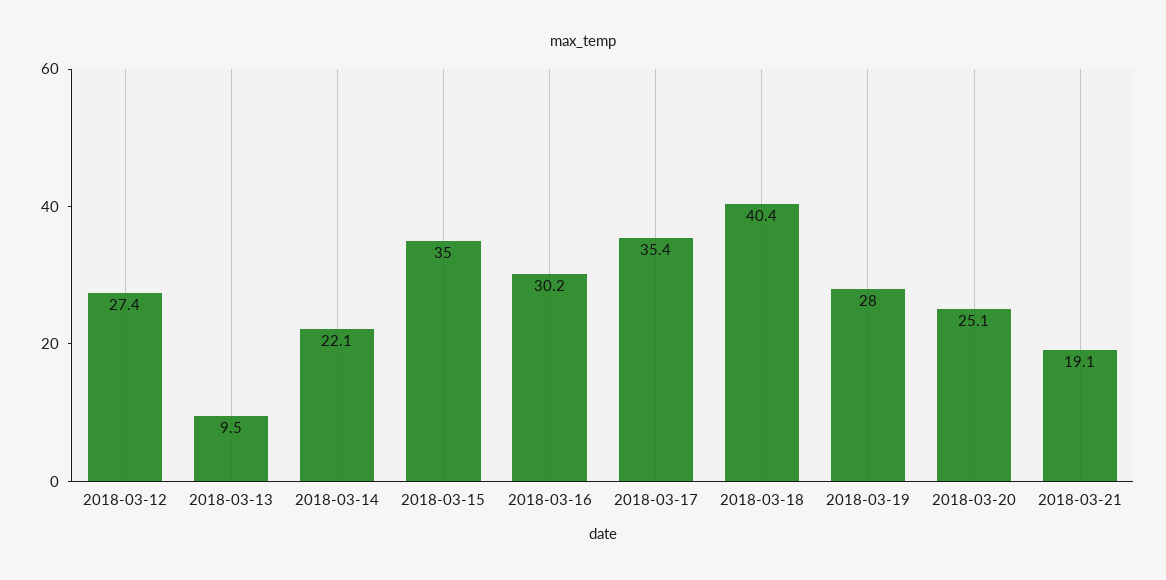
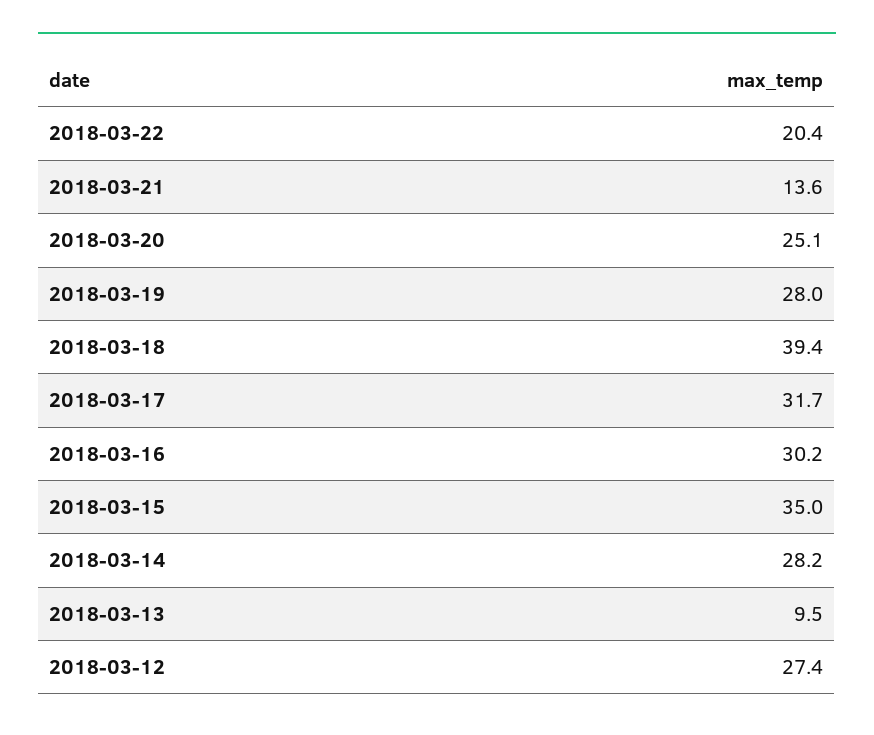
2018-03-14: 22.1 -> 28.2
2018-03-17: 35.4 -> 31.7
2018-03-18: 40.4 -> 39.4
2018-03-21: 19.1 -> 13.6
2018-03-22: none -> 20.4

